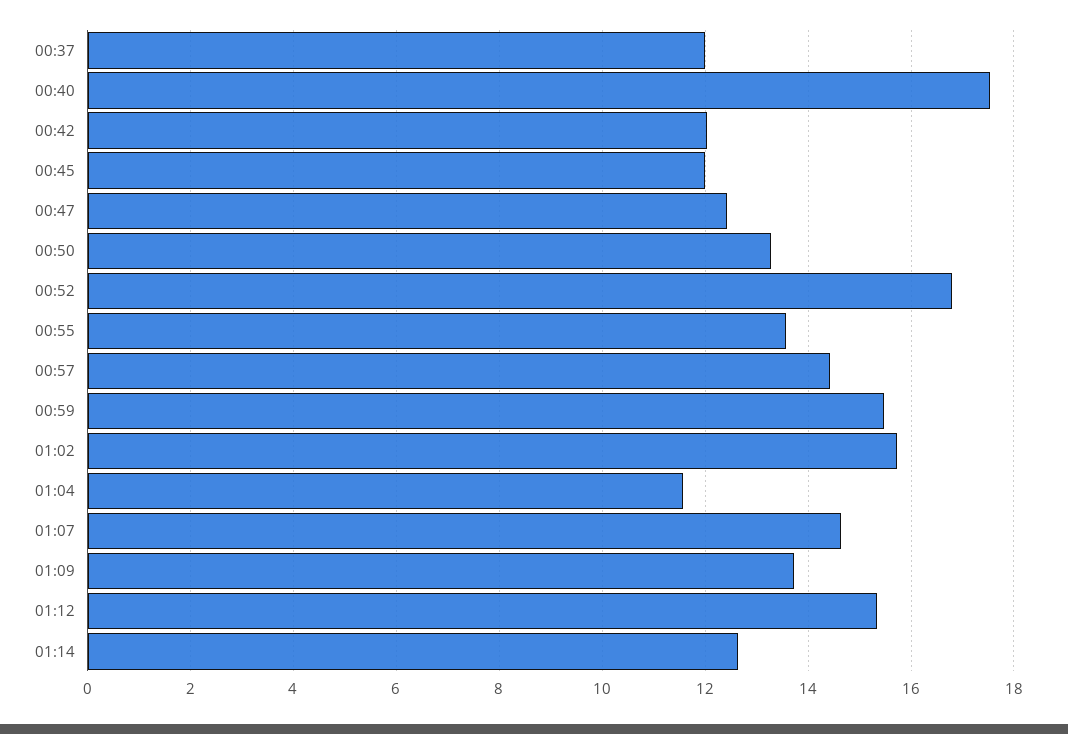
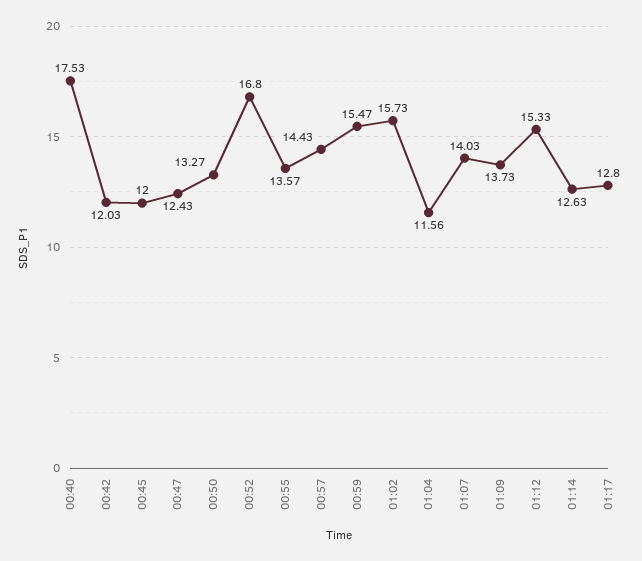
00:37: 12 -> none
01:07: 14.6 -> 14.03
01:17: none -> 12.8

